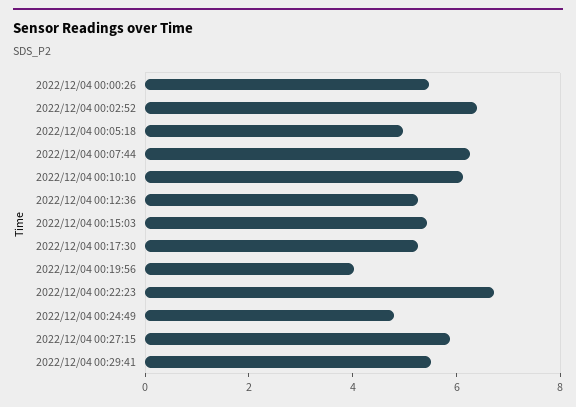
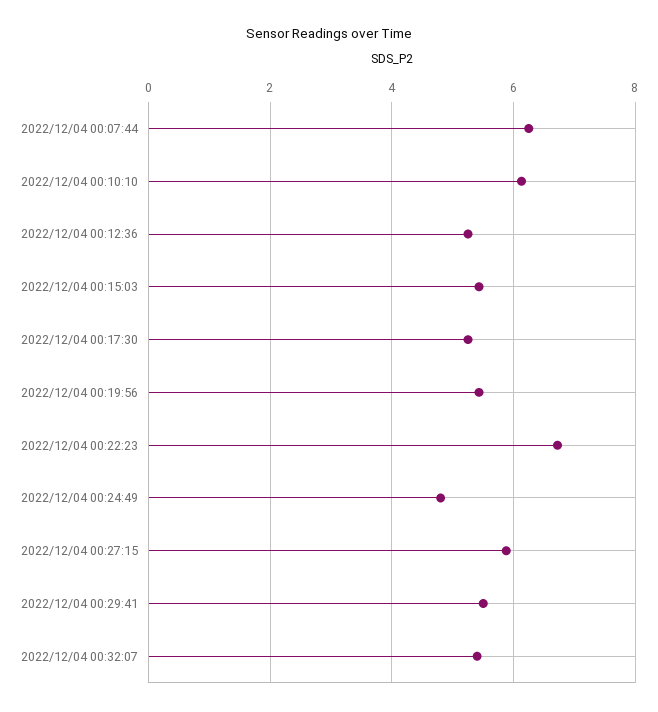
2022/12/04 00:00:26: 5.5 -> none
2022/12/04 00:02:52: 6.5 -> none
2022/12/04 00:05:18: 5 -> none
2022/12/04 00:19:56: 4 -> 5.4
2022/12/04 00:32:07: none -> 5.4

